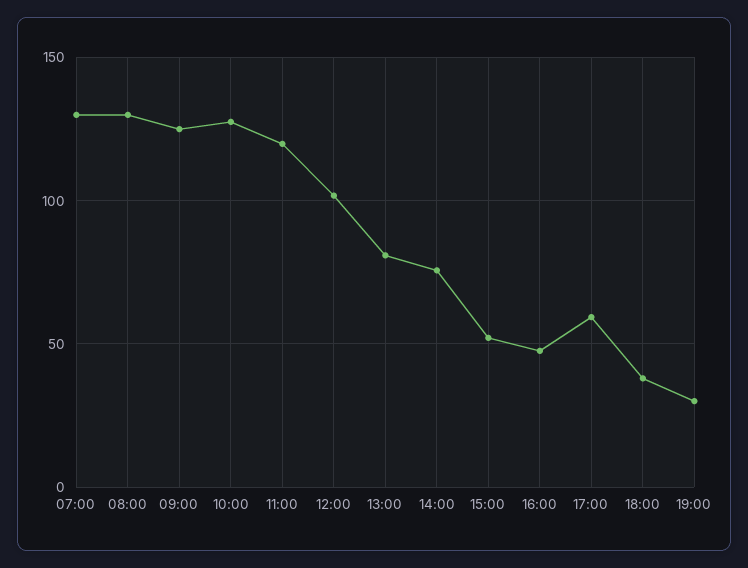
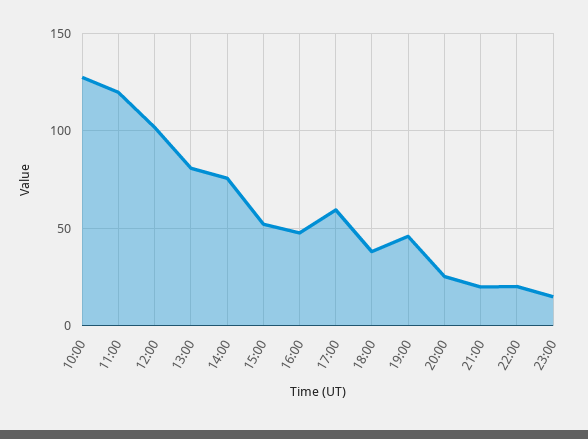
07:00: 130 -> none
08:00: 130 -> none
09:00: 125 -> none
19:00: 30 -> 45
20:00: none -> 25
21:00: none -> 20
22:00: none -> 20
23:00: none -> 15

